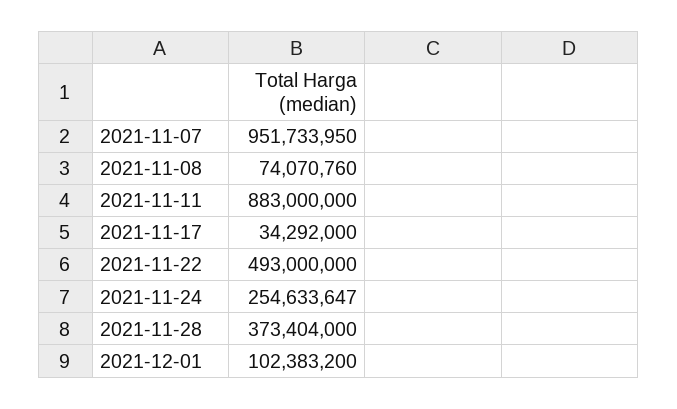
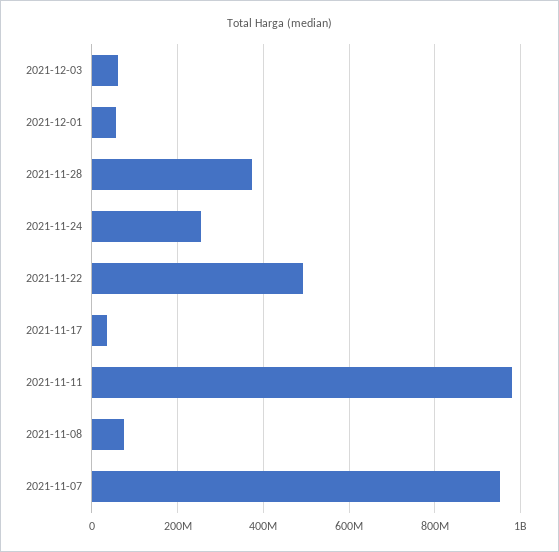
2021-11-11: 883000000 -> 980000000
2021-12-01: 102383200 -> 60000000
2021-12-03: none -> 60000000

